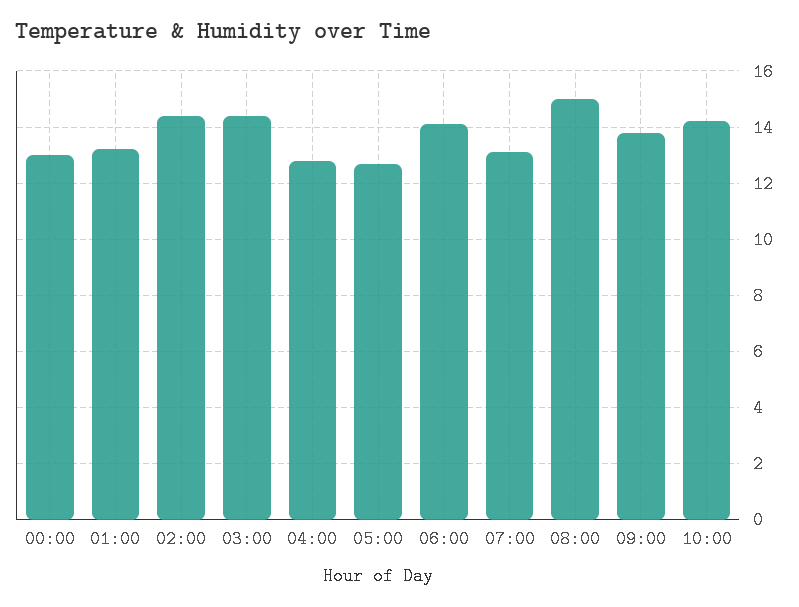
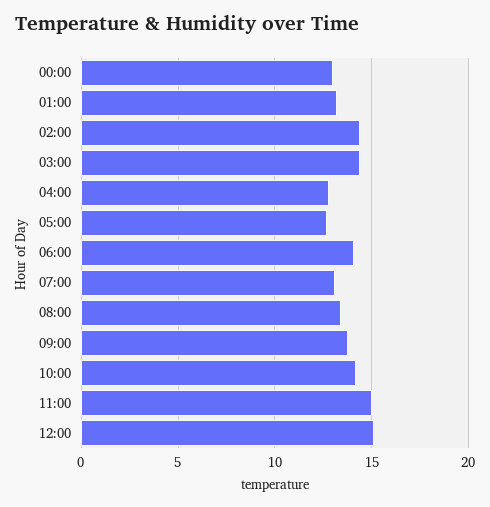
08:00: 15 -> 13.5
11:00: none -> 15
12:00: none -> 15

